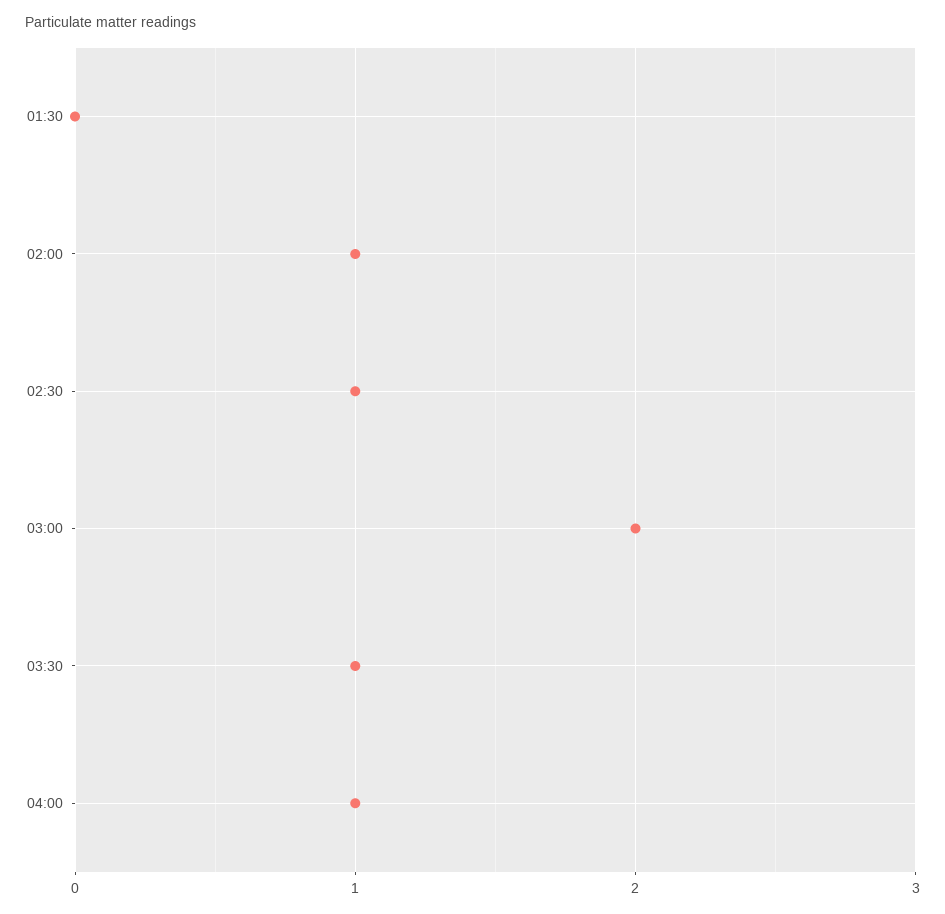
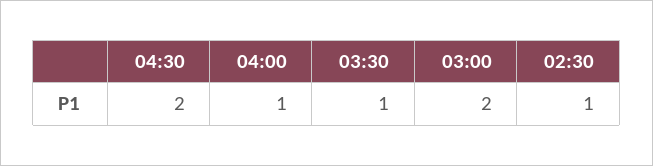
01:30: 0 -> none
02:00: 1 -> none
04:30: none -> 2

